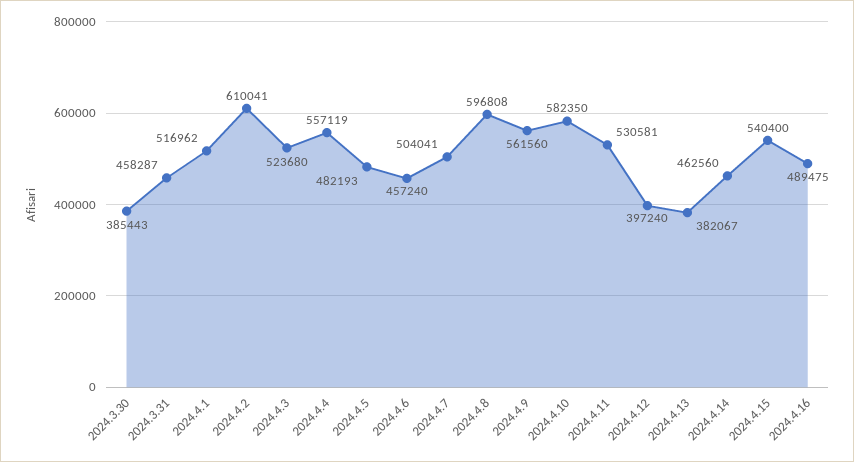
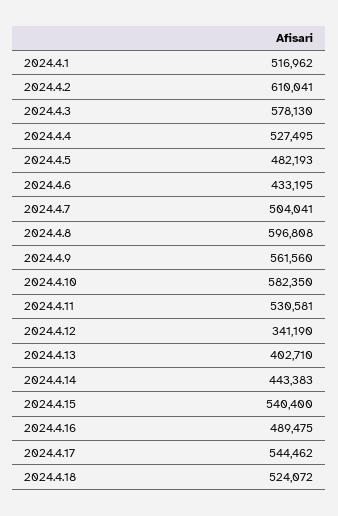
2024.3.30: 385443 -> none
2024.3.31: 458287 -> none
2024.4.3: 523680 -> 578130
2024.4.4: 557119 -> 527495
2024.4.6: 457240 -> 433195
2024.4.12: 397240 -> 341190
2024.4.13: 382067 -> 402710
2024.4.14: 462560 -> 443383
2024.4.17: none -> 544462
2024.4.18: none -> 524072

